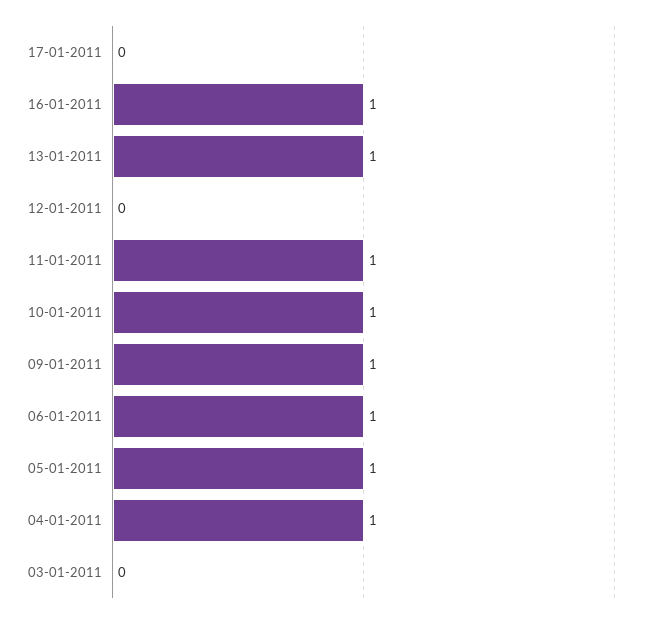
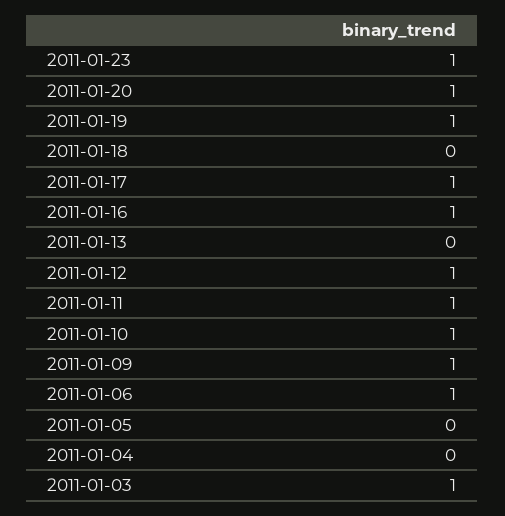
17-01-2011: 0 -> 1
13-01-2011: 1 -> 0
12-01-2011: 0 -> 1
05-01-2011: 1 -> 0
04-01-2011: 1 -> 0
03-01-2011: 0 -> 1
2011-01-23: none -> 1
2011-01-20: none -> 1
2011-01-19: none -> 1
2011-01-18: none -> 0

